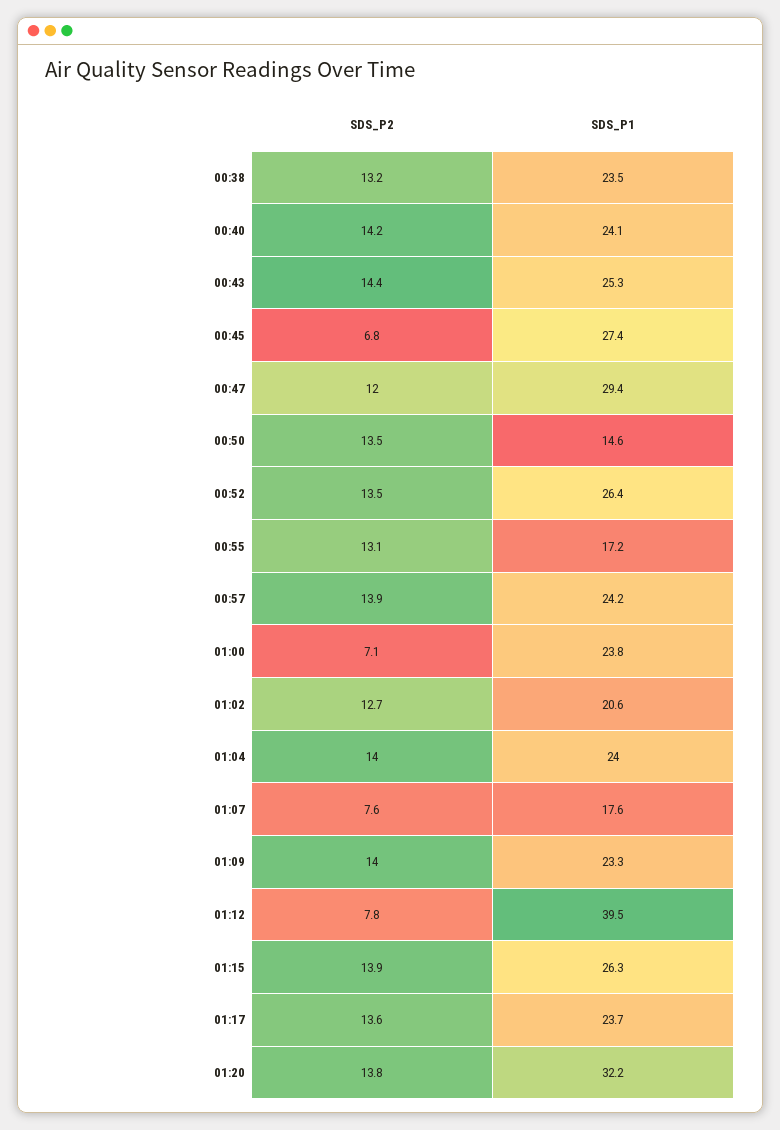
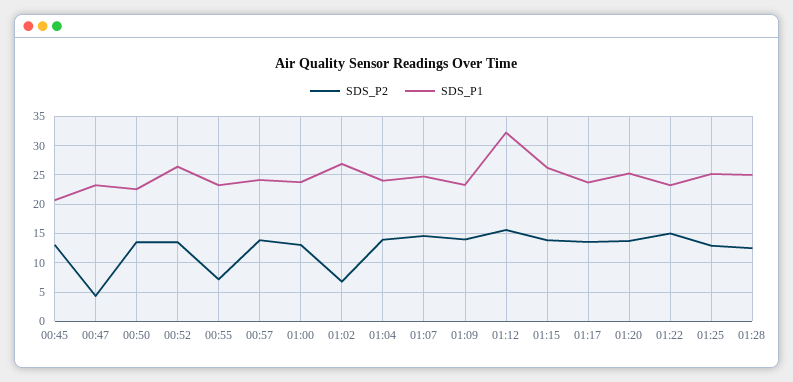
SDS_P2, 00:38: 13.2 -> none
SDS_P1, 00:38: 23.5 -> none
SDS_P2, 00:40: 14.2 -> none
SDS_P1, 00:40: 24.1 -> none
SDS_P2, 00:43: 14.4 -> none
SDS_P1, 00:43: 25.3 -> none
SDS_P2, 00:45: 6.8 -> 12.5
SDS_P1, 00:45: 27.4 -> 20
SDS_P2, 00:47: 12 -> 5
SDS_P1, 00:47: 29.4 -> 22.5
SDS_P1, 00:50: 14.6 -> 22.5
SDS_P2, 00:55: 13.1 -> 7.5
SDS_P1, 00:55: 17.2 -> 22.5
SDS_P2, 01:00: 7.1 -> 12.5
SDS_P2, 01:02: 12.7 -> 7.5
SDS_P1, 01:02: 20.6 -> 27.5
SDS_P2, 01:07: 7.6 -> 15
SDS_P1, 01:07: 17.6 -> 25
SDS_P2, 01:12: 7.8 -> 15
SDS_P1, 01:12: 39.5 -> 32.5
SDS_P1, 01:20: 32.2 -> 25
SDS_P2, 01:22: none -> 15
SDS_P1, 01:22: none -> 22.5
SDS_P2, 01:25: none -> 12.5
SDS_P1, 01:25: none -> 25
SDS_P2, 01:28: none -> 12.5
SDS_P1, 01:28: none -> 25

